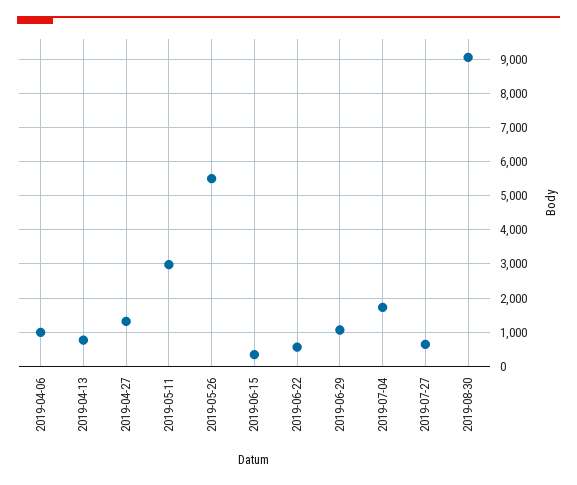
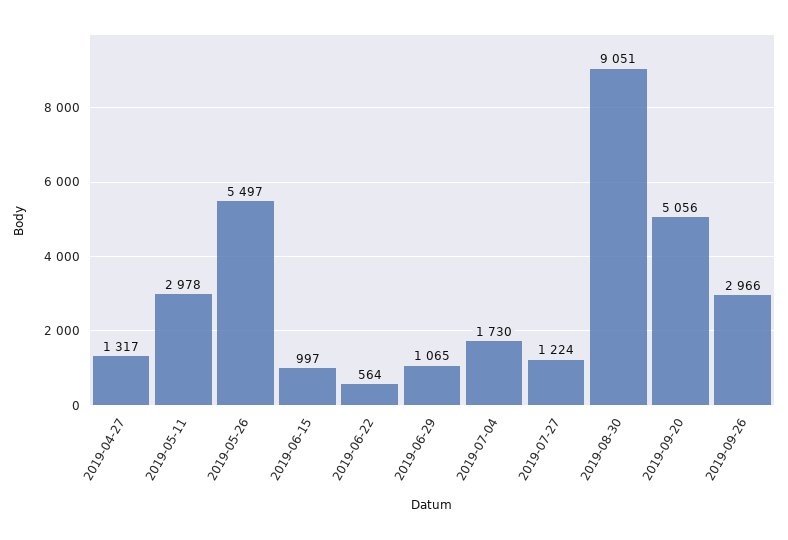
2019-04-06: 1000 -> none
2019-04-13: 800 -> none
2019-06-15: 400 -> 997
2019-07-27: 600 -> 1224
2019-09-20: none -> 5056
2019-09-26: none -> 2966

